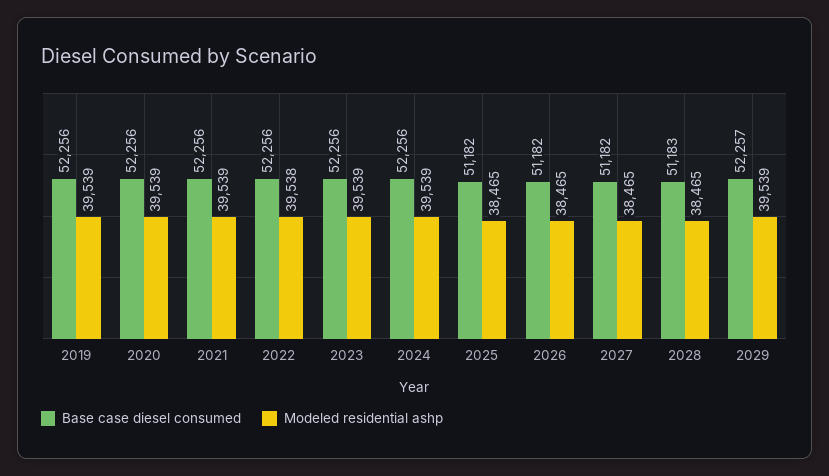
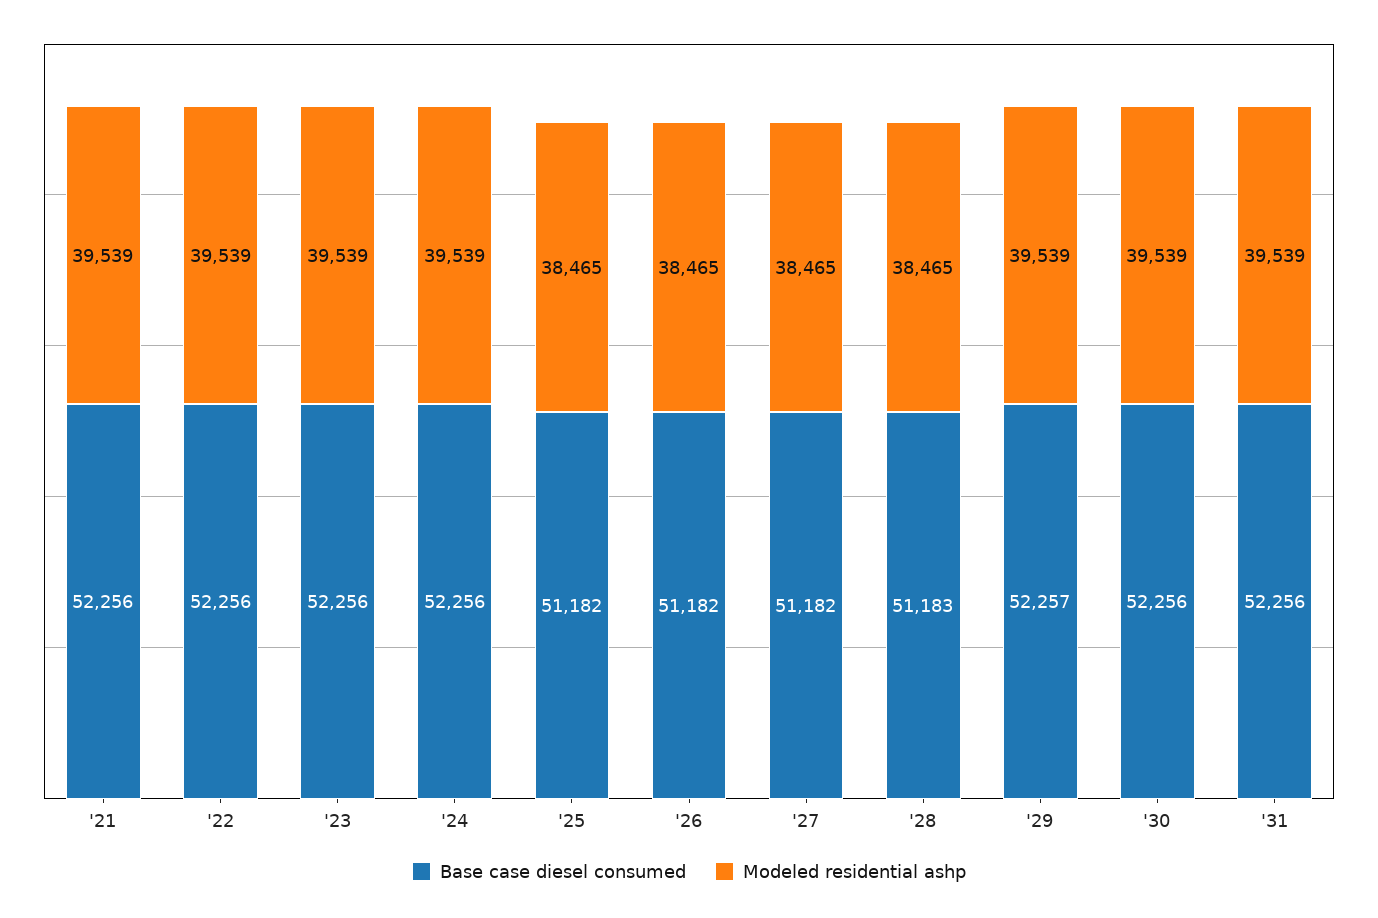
Base case diesel consumed, 2019: 52256 -> none
Modeled residential ashp, 2019: 39539 -> none
Base case diesel consumed, 2020: 52256 -> none
Modeled residential ashp, 2020: 39539 -> none
Modeled residential ashp, 2022: 39538 -> 39539
Base case diesel consumed, '30: none -> 52256
Modeled residential ashp, '30: none -> 39539
Base case diesel consumed, '31: none -> 52256
Modeled residential ashp, '31: none -> 39539

